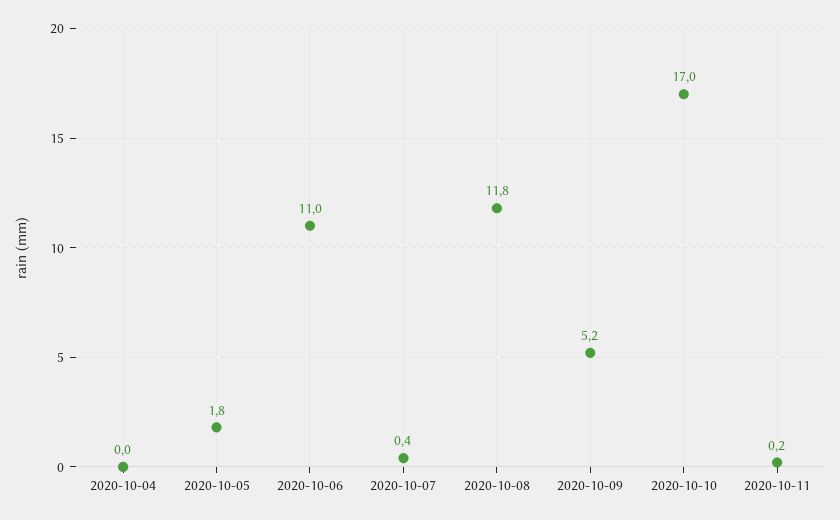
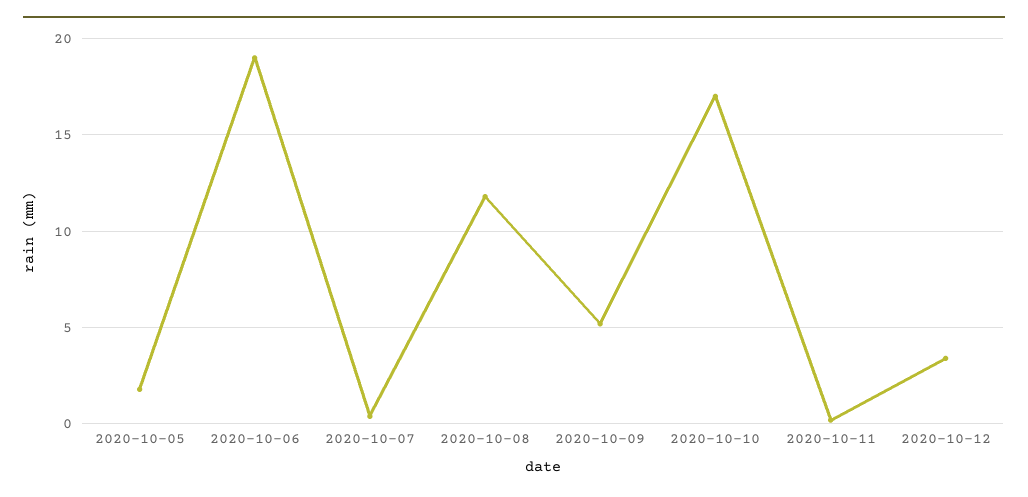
2020-10-04: 0 -> none
2020-10-06: 11 -> 19
2020-10-12: none -> 3.5

